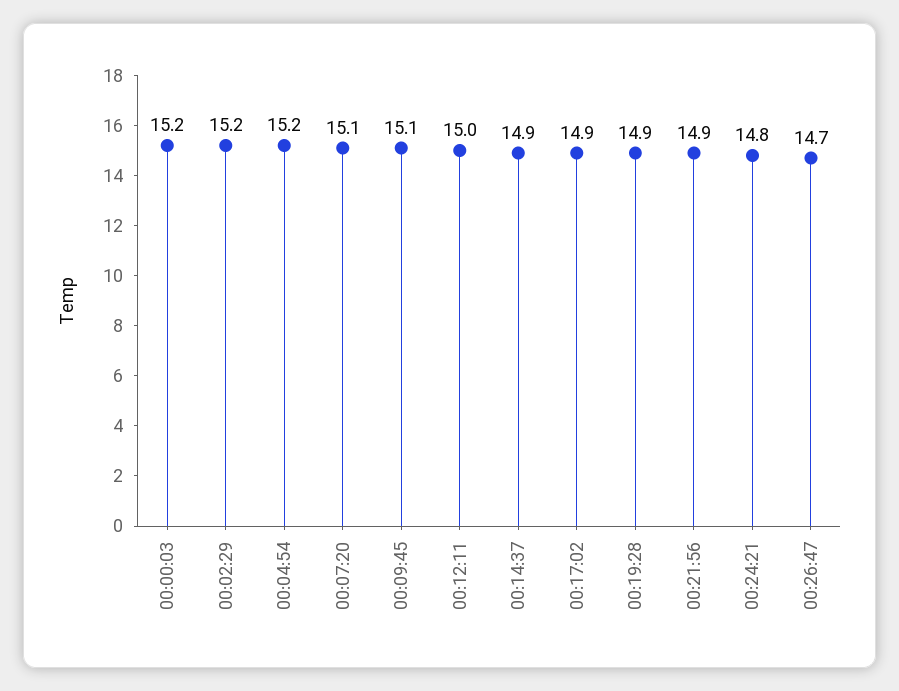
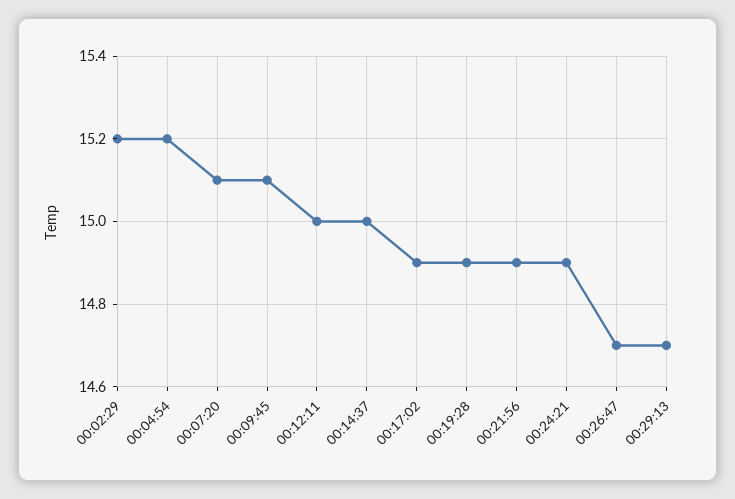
00:00:03: 15.2 -> none
00:14:37: 14.9 -> 15
00:24:21: 14.8 -> 14.9
00:29:13: none -> 14.7

